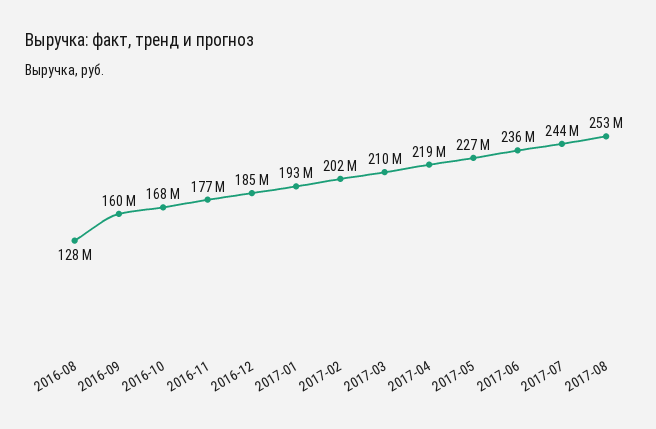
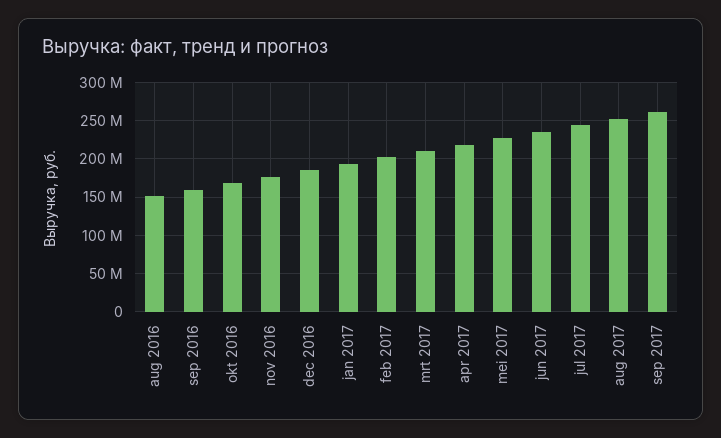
2016-08: 128000000 -> 150000000
sep 2017: none -> 260000000

